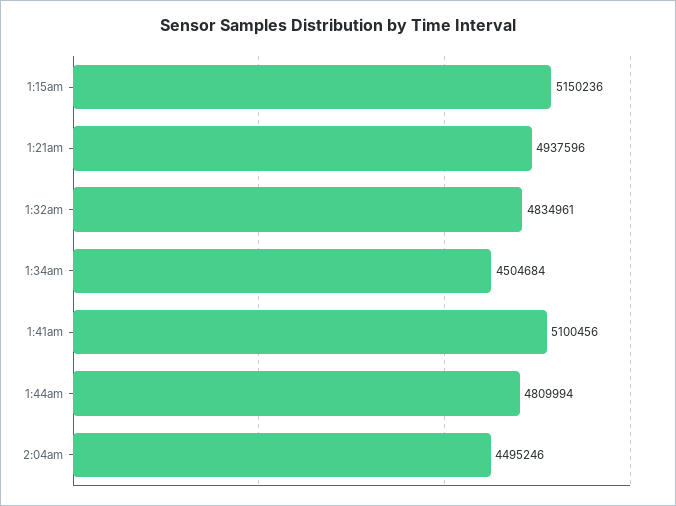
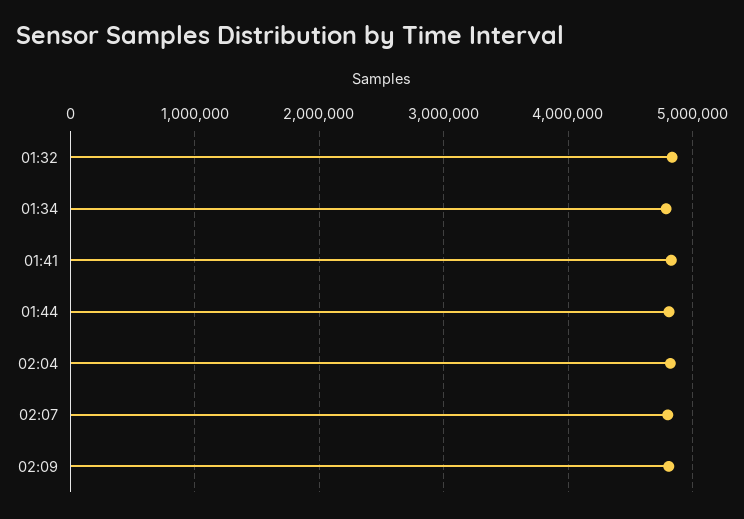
1:15am: 5150236 -> none
1:21am: 4937596 -> none
1:34am: 4504684 -> 4800000
1:41am: 5100456 -> 4800000
2:04am: 4495246 -> 4800000
02:07: none -> 4800000
02:09: none -> 4800000

